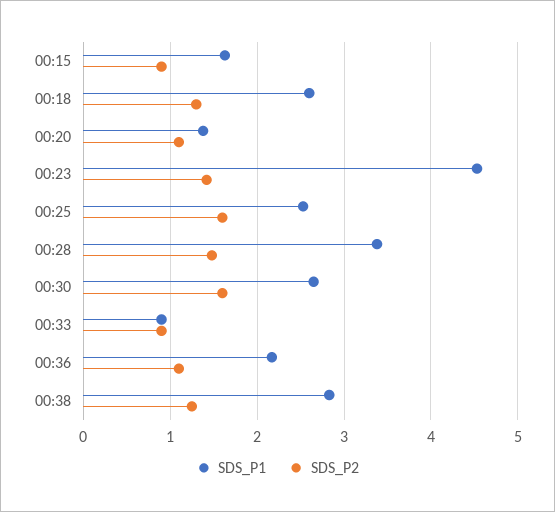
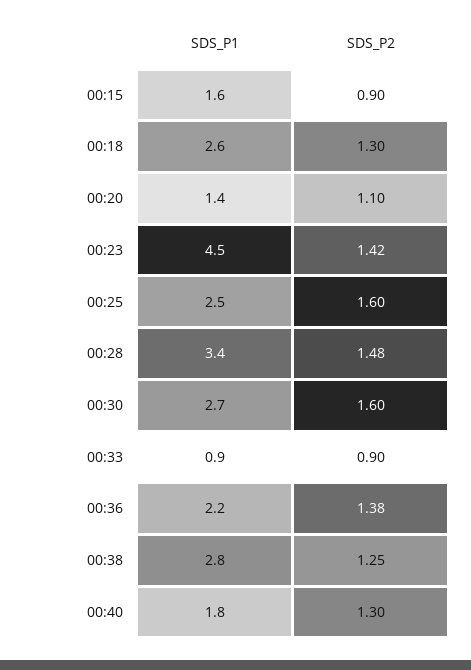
SDS_P2, 00:36: 1.1 -> 1.38
SDS_P1, 00:40: none -> 1.8
SDS_P2, 00:40: none -> 1.3

